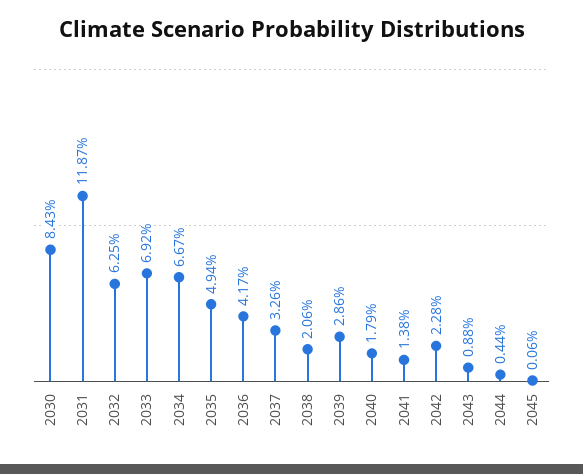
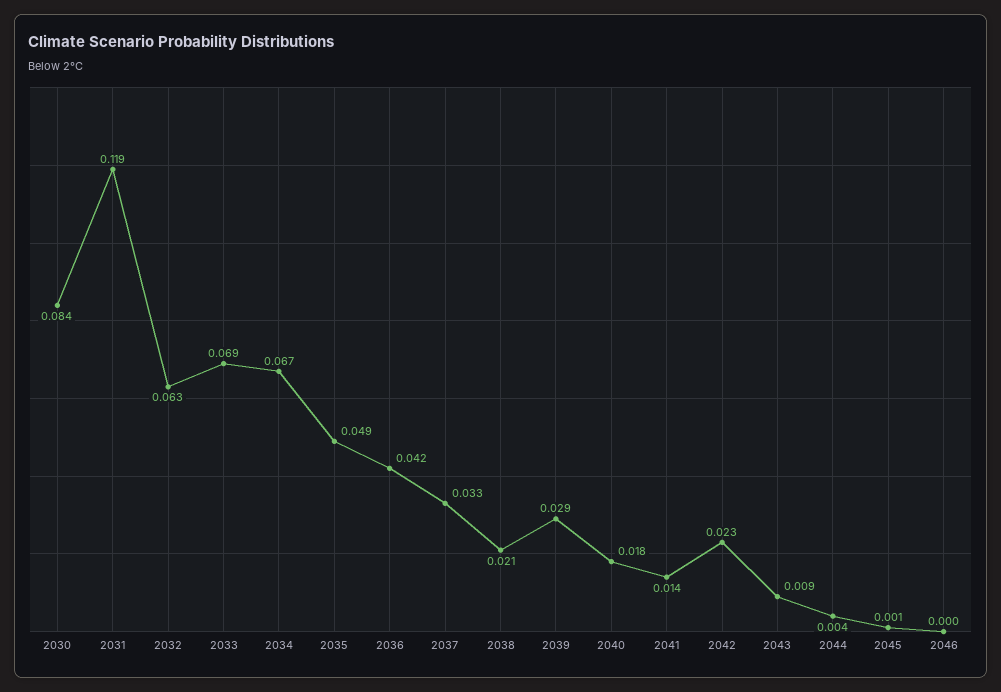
2046: none -> 0

